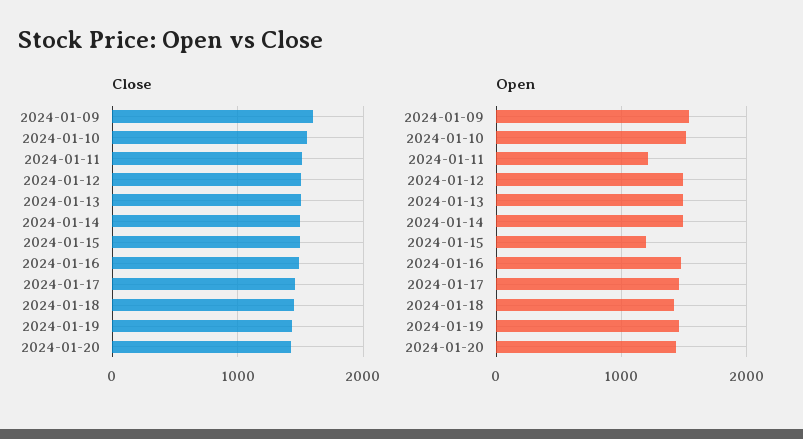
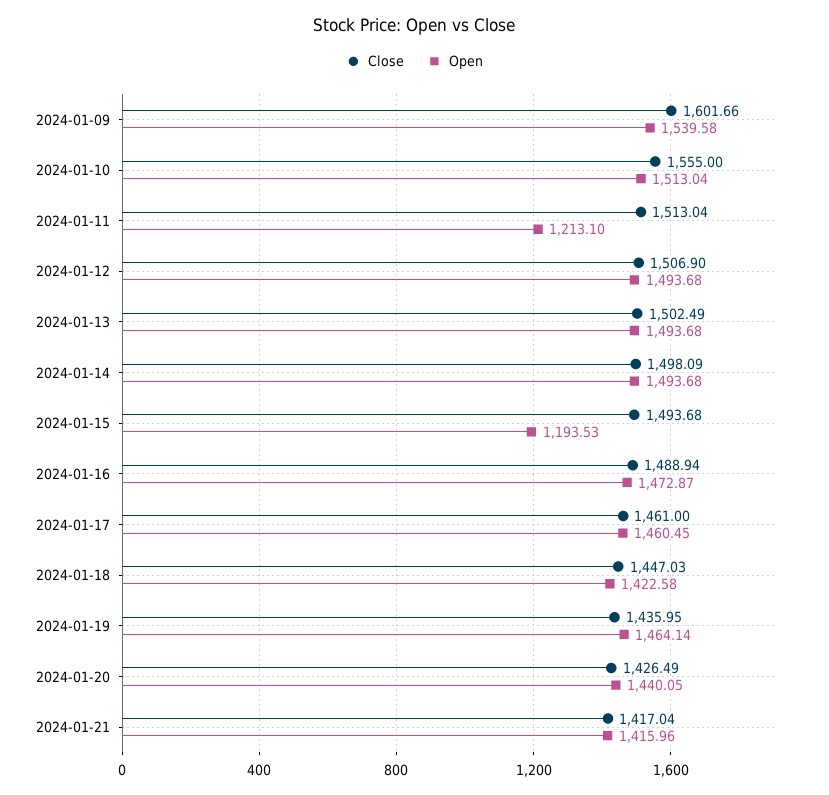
Close, 2024-01-21: none -> 1417.04
Open, 2024-01-21: none -> 1415.96

